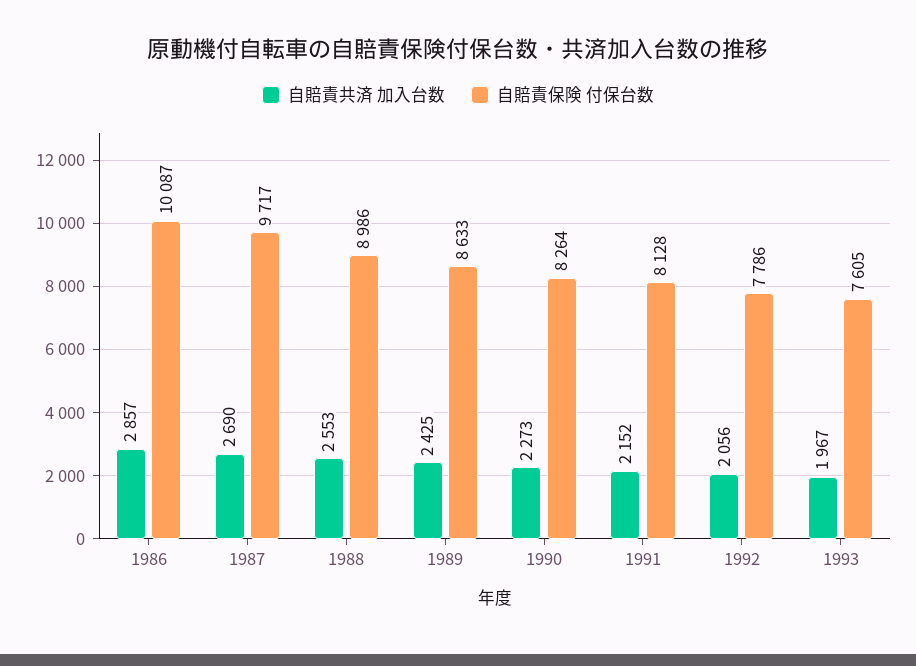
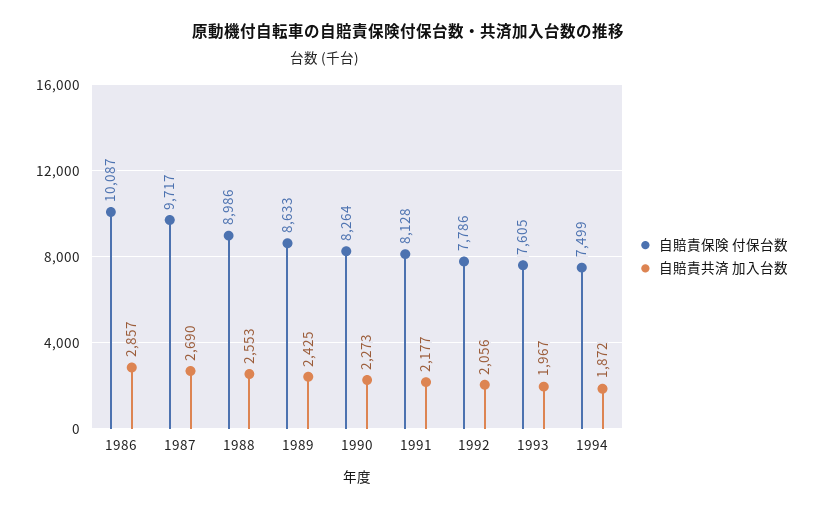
自賠責共済 加入台数, 1991: 2152 -> 2177
自賠責保険 付保台数, 1994: none -> 7499
自賠責共済 加入台数, 1994: none -> 1872

